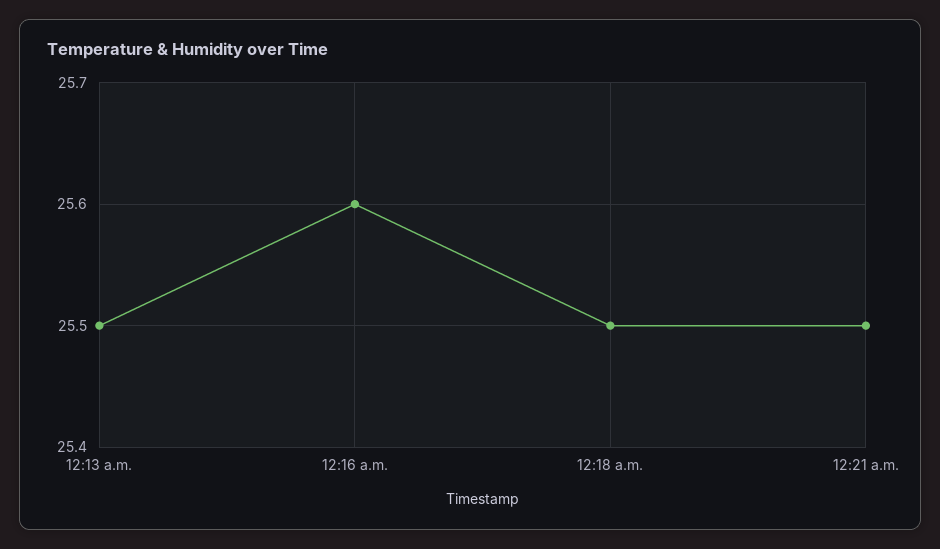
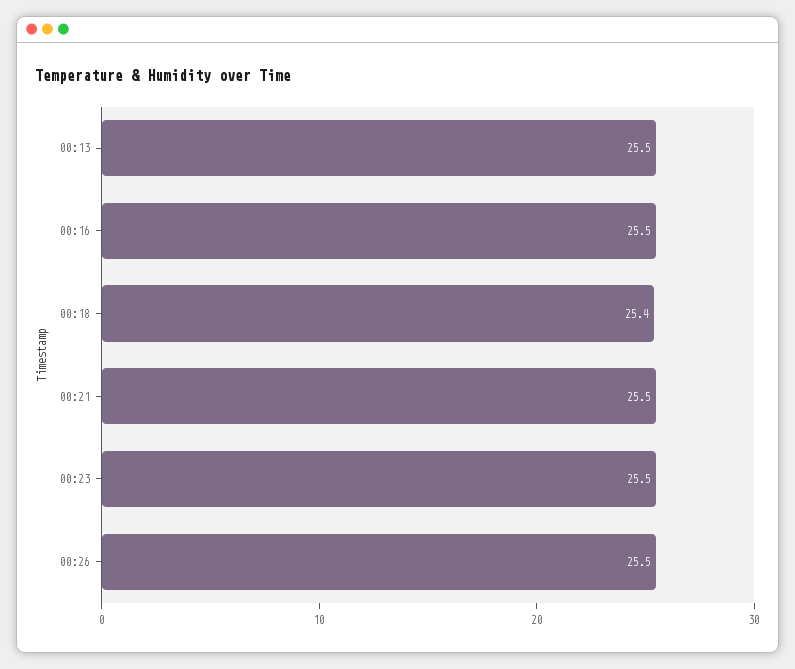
12:16 a.m.: 25.6 -> 25.5
12:18 a.m.: 25.5 -> 25.4
00:23: none -> 25.5
00:26: none -> 25.5

